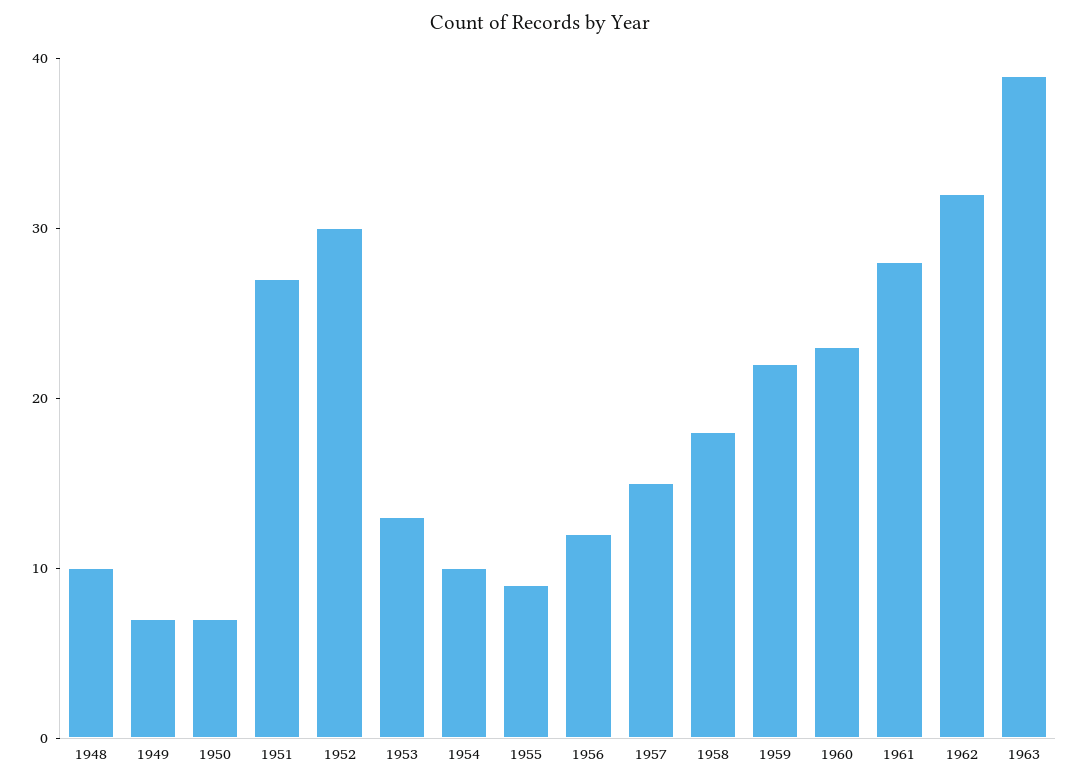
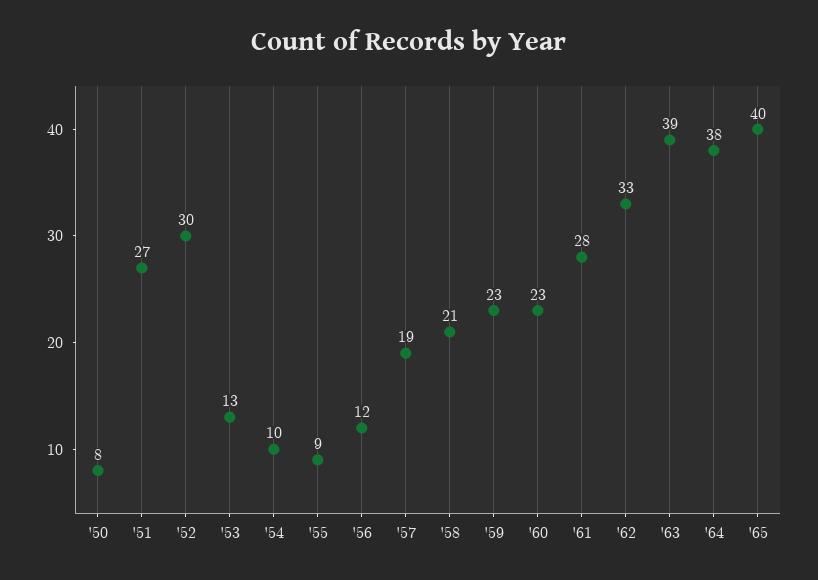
1948: 10 -> none
1949: 7 -> none
1950: 7 -> 8
1957: 15 -> 19
1958: 18 -> 21
1959: 22 -> 23
1962: 32 -> 33
'64: none -> 38
'65: none -> 40

